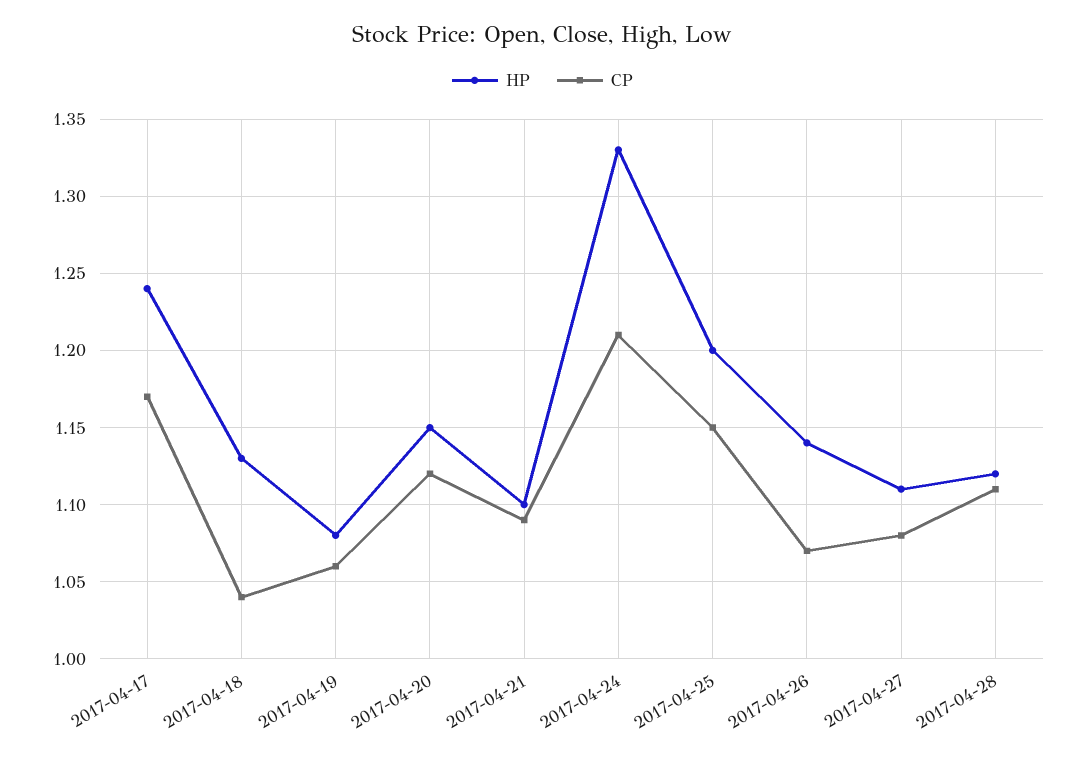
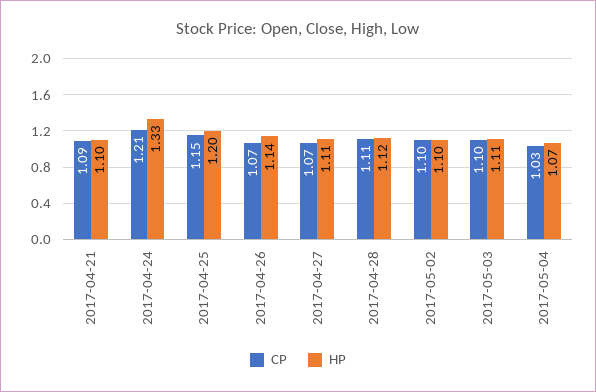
HP, 2017-04-17: 1.24 -> none
CP, 2017-04-17: 1.17 -> none
HP, 2017-04-18: 1.13 -> none
CP, 2017-04-18: 1.04 -> none
HP, 2017-04-19: 1.08 -> none
CP, 2017-04-19: 1.06 -> none
HP, 2017-04-20: 1.15 -> none
CP, 2017-04-20: 1.12 -> none
CP, 2017-04-27: 1.08 -> 1.07
CP, 2017-05-02: none -> 1.1
HP, 2017-05-02: none -> 1.1
CP, 2017-05-03: none -> 1.1
HP, 2017-05-03: none -> 1.11
CP, 2017-05-04: none -> 1.03
HP, 2017-05-04: none -> 1.07

